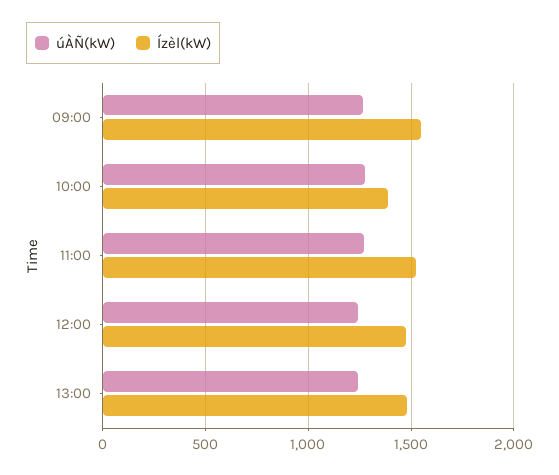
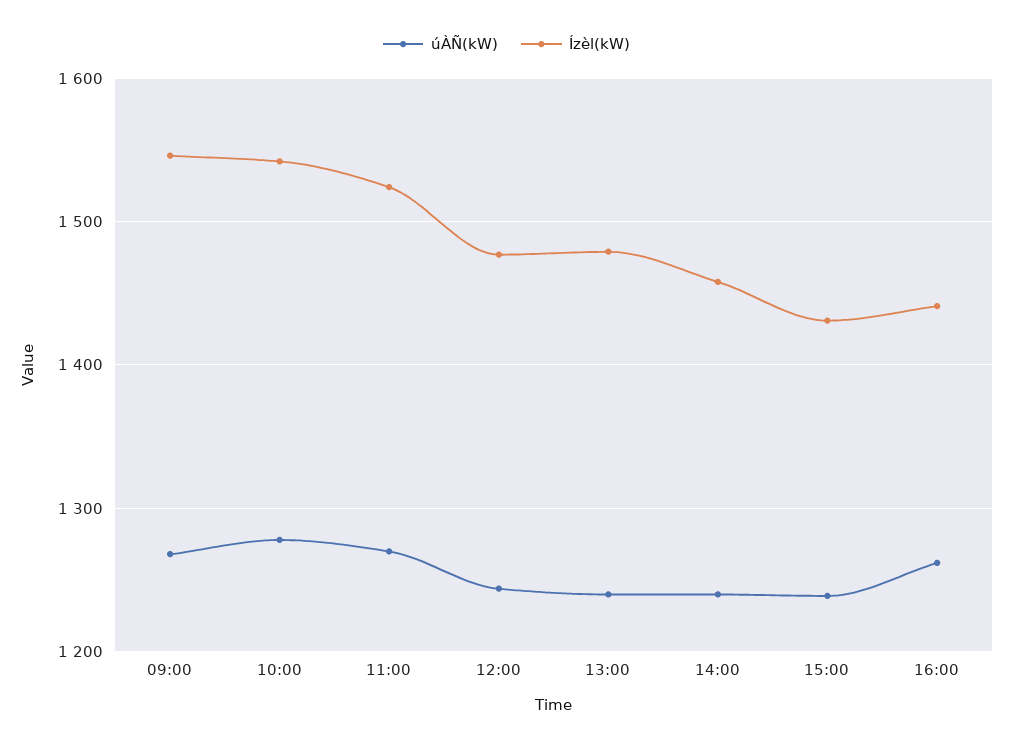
Ízèl(kW), 10:00: 1400 -> 1540
úÀÑ(kW), 14:00: none -> 1240
Ízèl(kW), 14:00: none -> 1460
úÀÑ(kW), 15:00: none -> 1240
Ízèl(kW), 15:00: none -> 1430
úÀÑ(kW), 16:00: none -> 1260
Ízèl(kW), 16:00: none -> 1440

